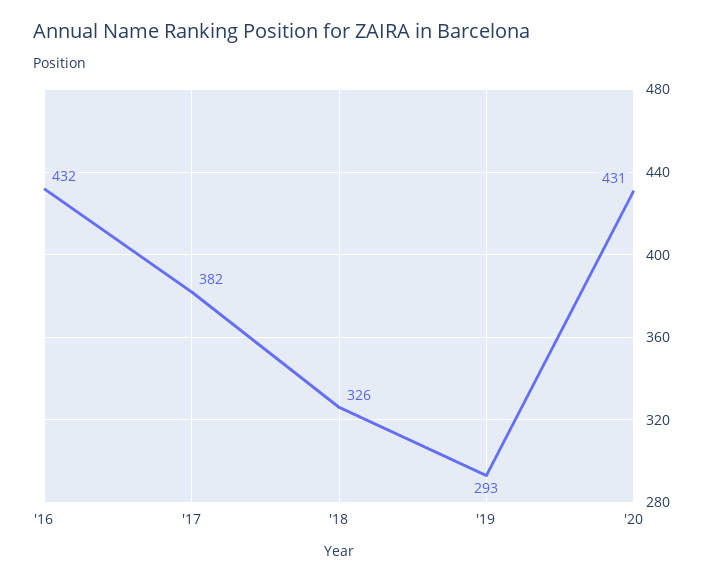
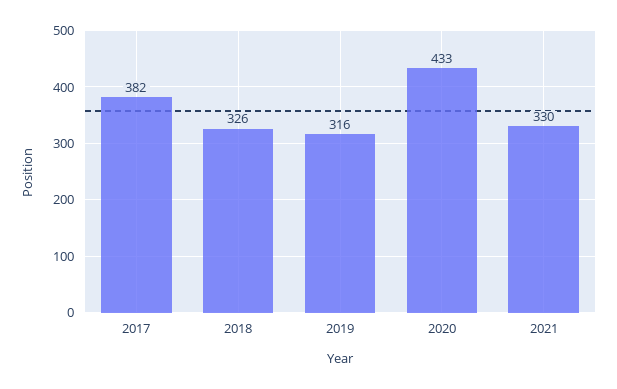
'16: 432 -> none
'19: 293 -> 316
'20: 431 -> 433
2021: none -> 330

